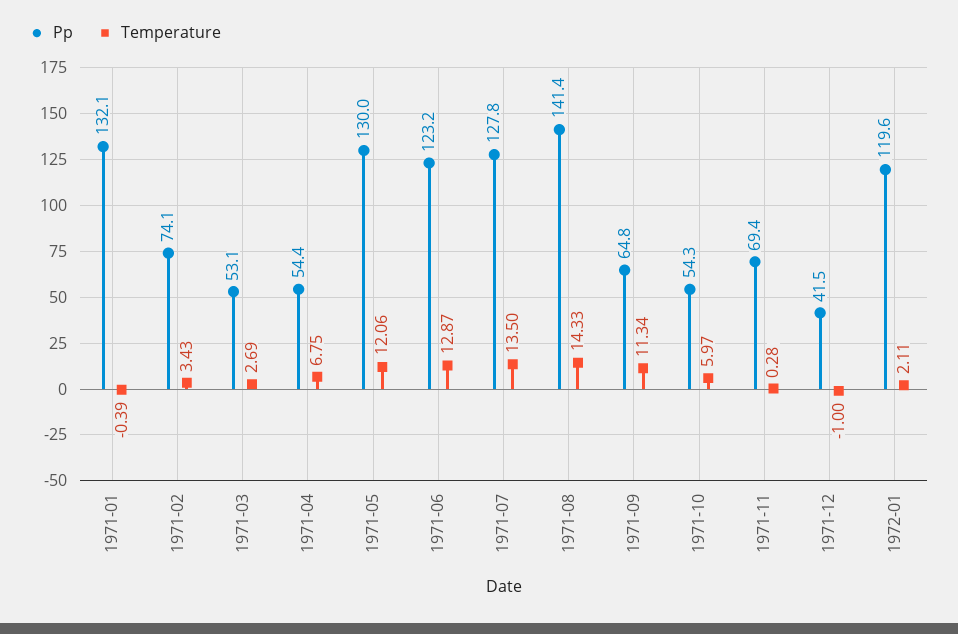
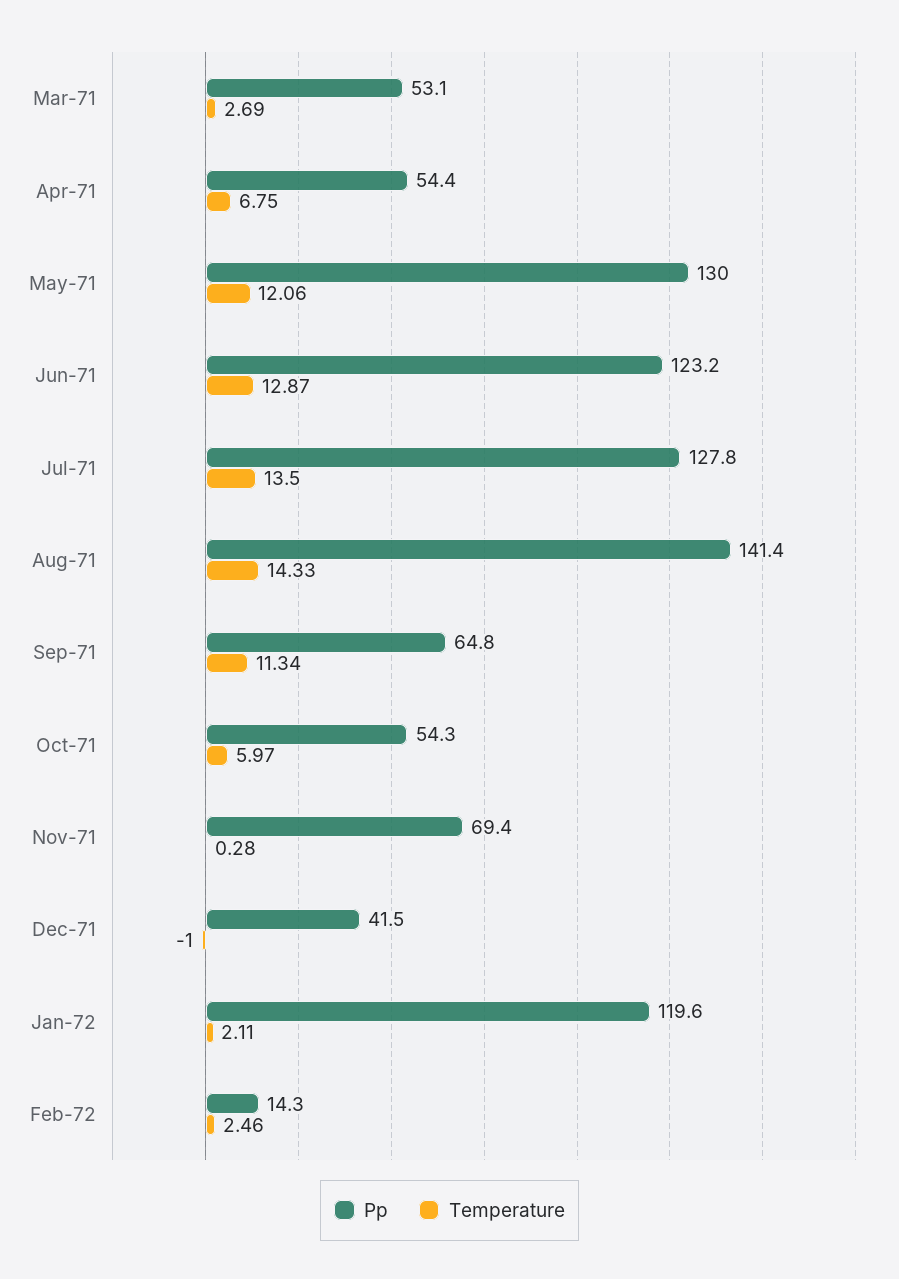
Pp, 1971-01: 132.1 -> none
Temperature, 1971-01: -0.39 -> none
Pp, 1971-02: 74.1 -> none
Temperature, 1971-02: 3.43 -> none
Pp, Feb-72: none -> 14.3
Temperature, Feb-72: none -> 2.46

